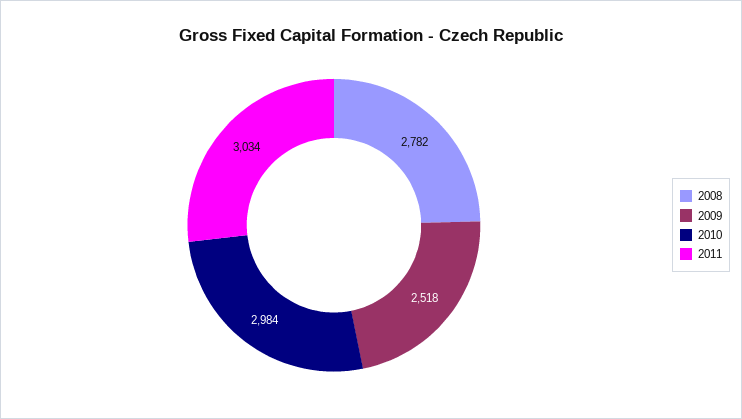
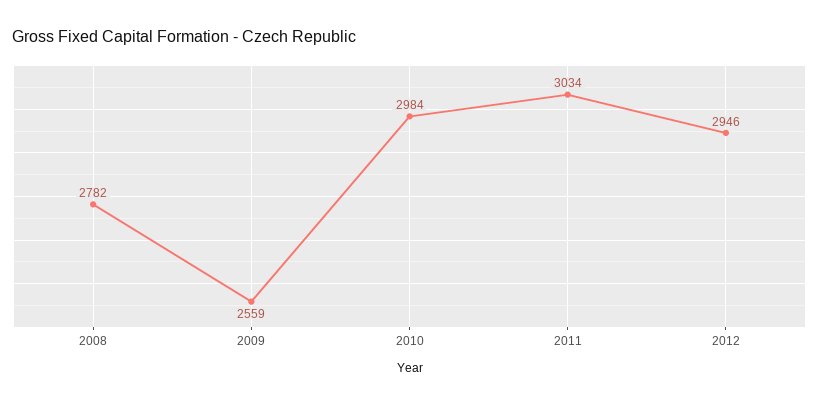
2009: 2518 -> 2559
2012: none -> 2946

